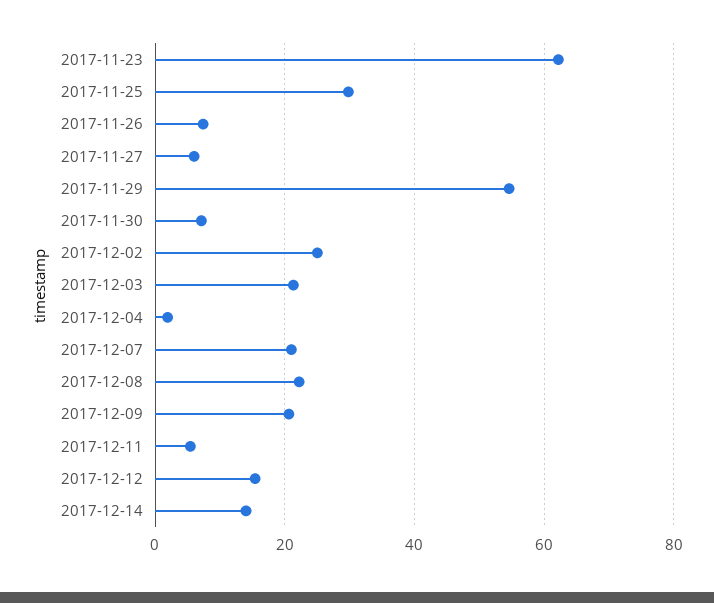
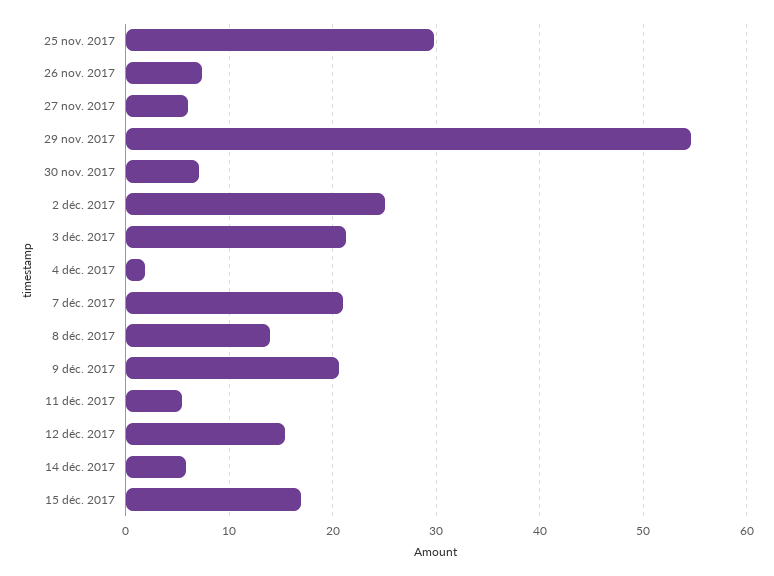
2017-11-23: 62 -> none
2017-12-08: 22 -> 14
2017-12-14: 14 -> 6
15 déc. 2017: none -> 17

